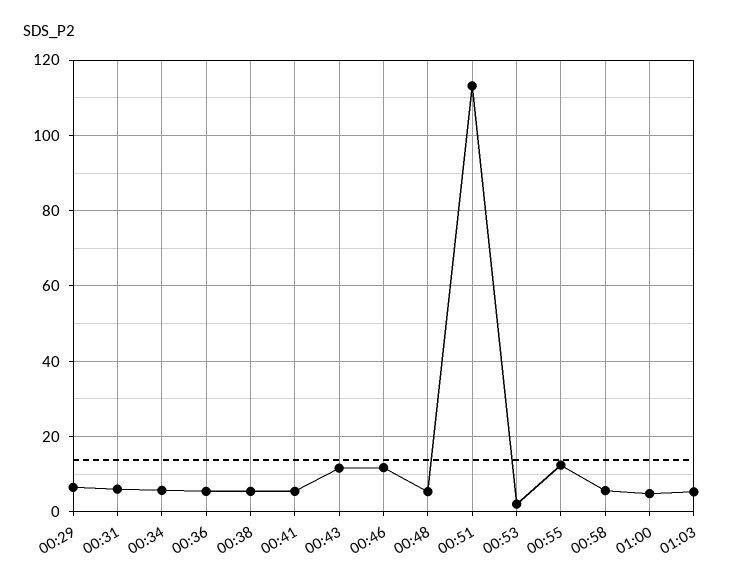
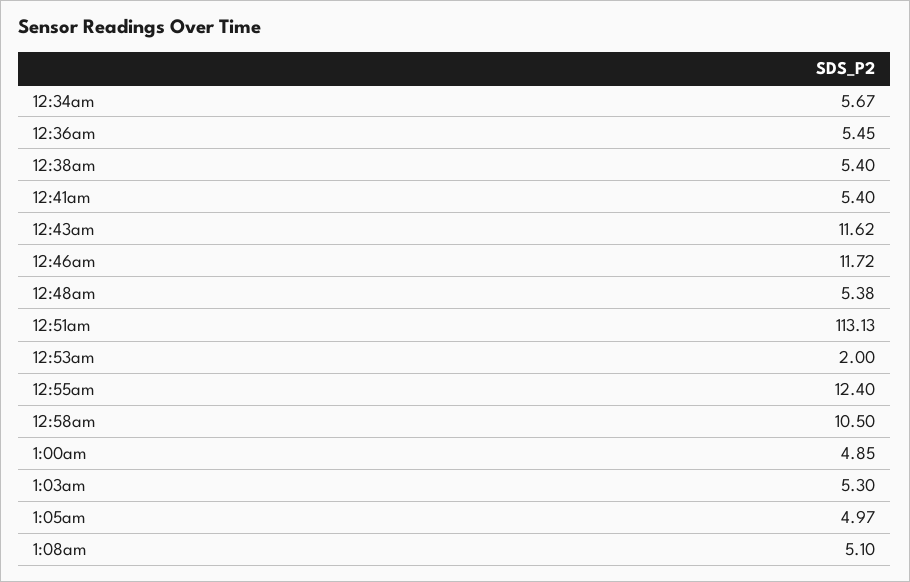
00:29: 6 -> none
00:31: 6 -> none
00:58: 6 -> 10.5
1:05am: none -> 4.97
1:08am: none -> 5.1

